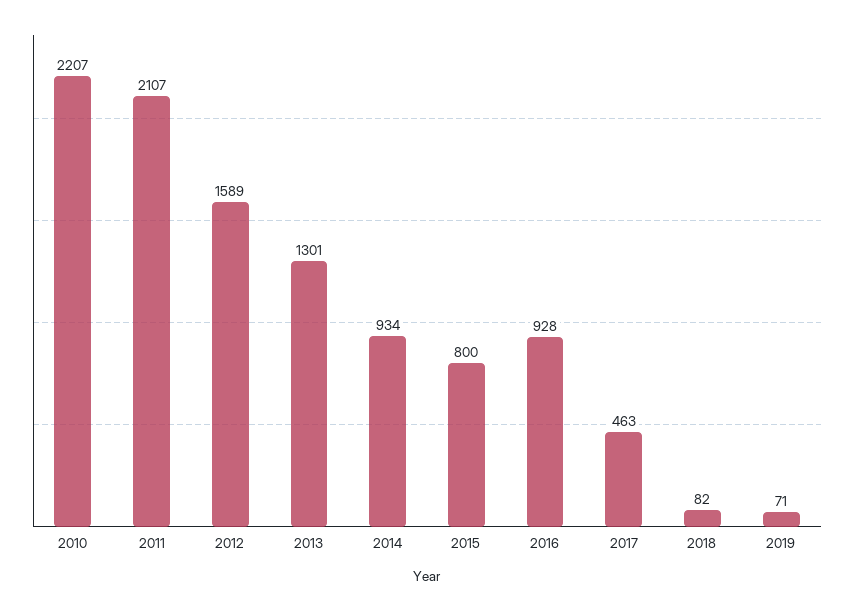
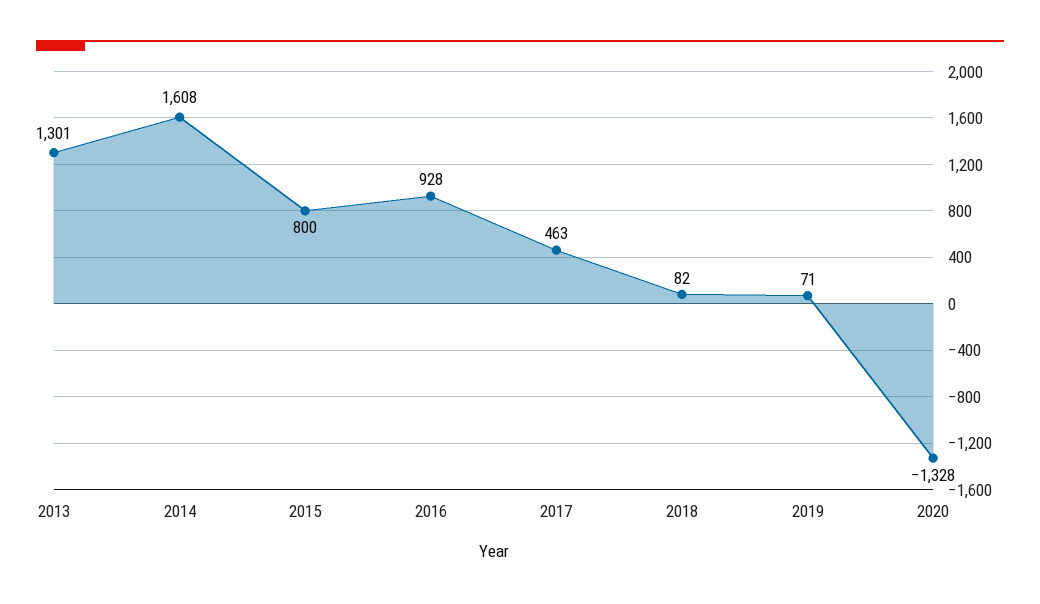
2010: 2207 -> none
2011: 2107 -> none
2012: 1589 -> none
2014: 934 -> 1608
2020: none -> -1328

